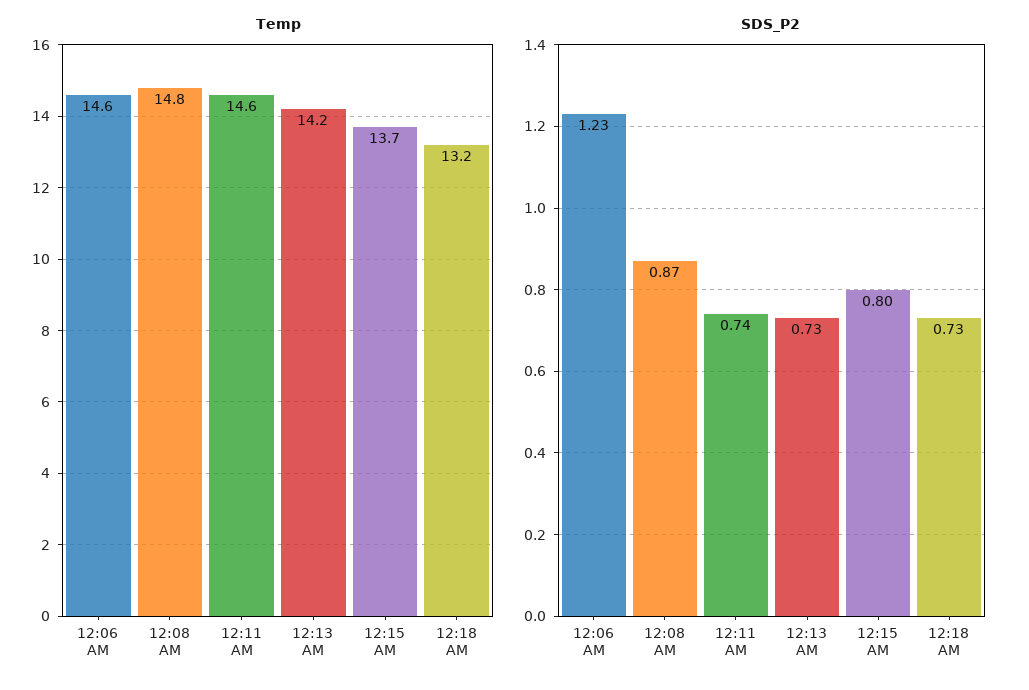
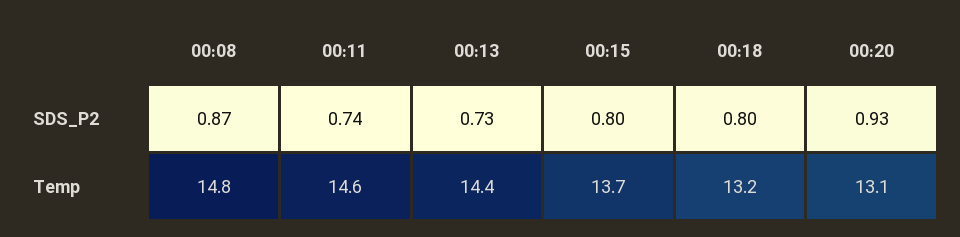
Temp, 12:06 AM: 14.6 -> none
Temp, 12:13 AM: 14.2 -> 14.4
SDS_P2, 12:06 AM: 1.23 -> none
SDS_P2, 12:18 AM: 0.73 -> 0.8
SDS_P2, 00:20: none -> 0.93
Temp, 00:20: none -> 13.1

